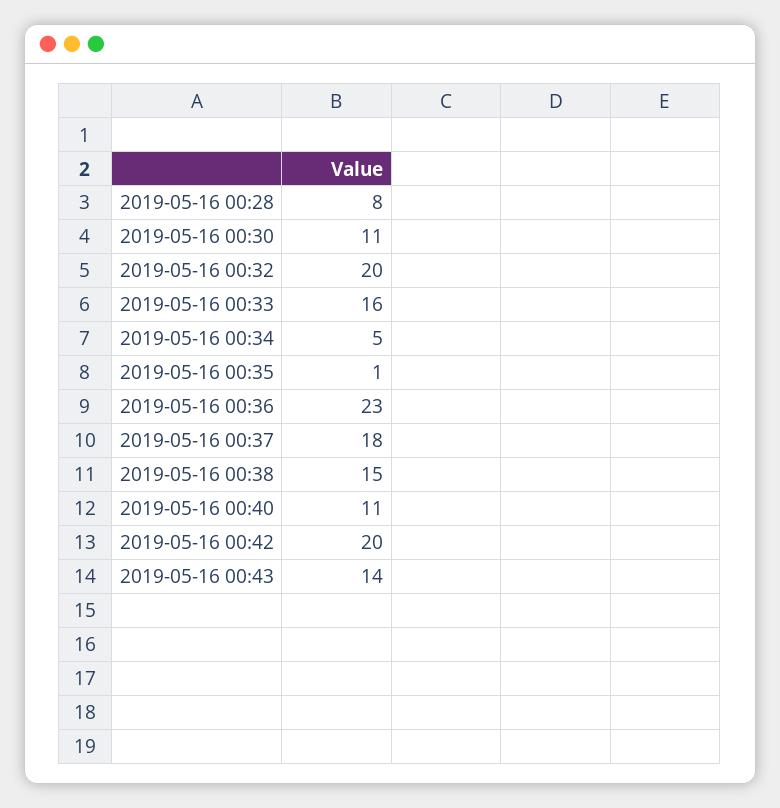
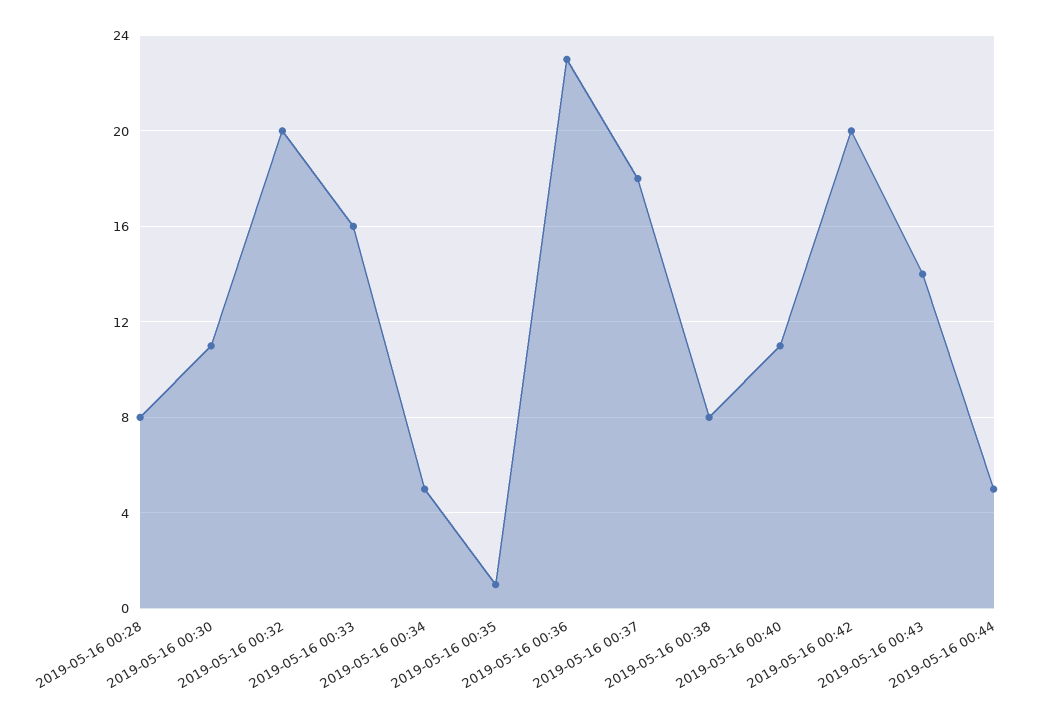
2019-05-16 00:38: 15 -> 8
2019-05-16 00:44: none -> 5

